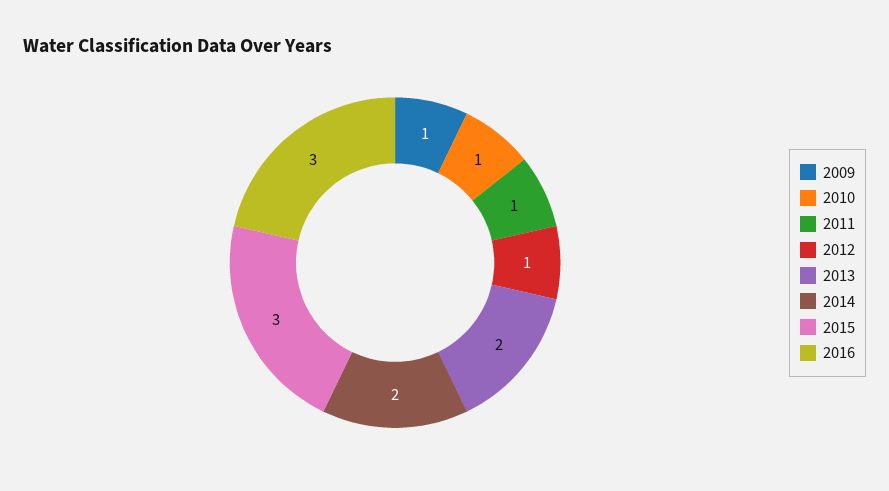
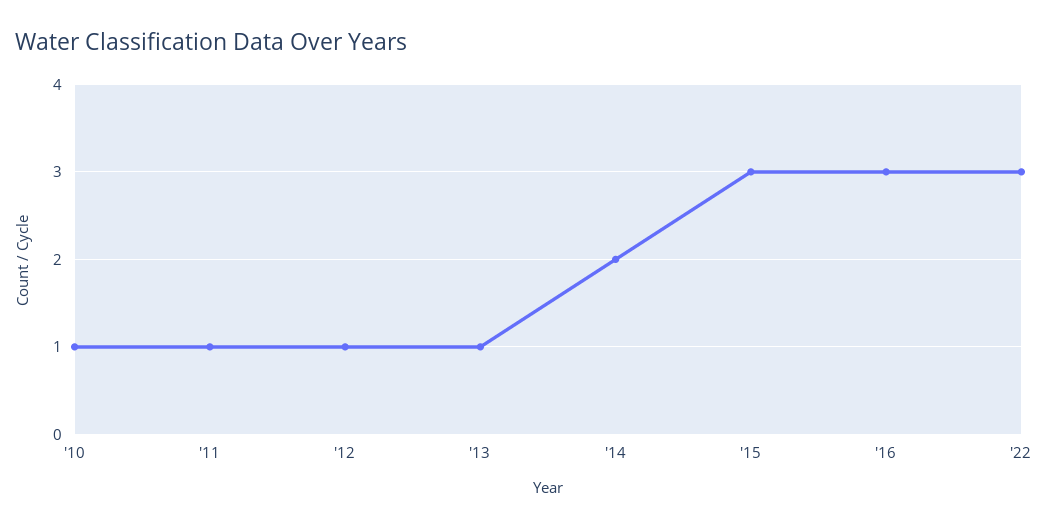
2009: 1 -> none
2013: 2 -> 1
'22: none -> 3

